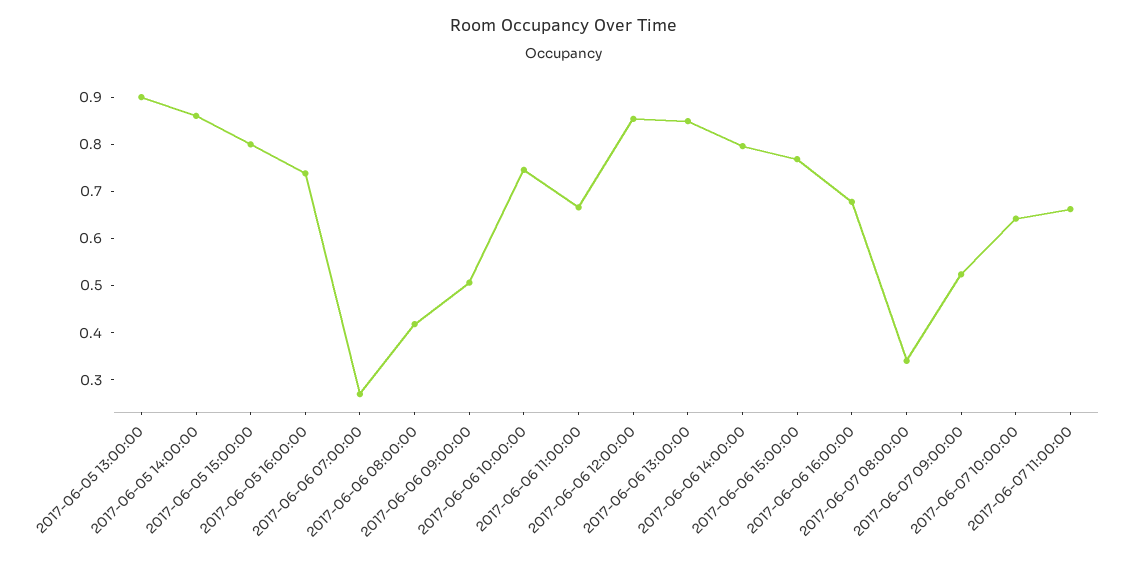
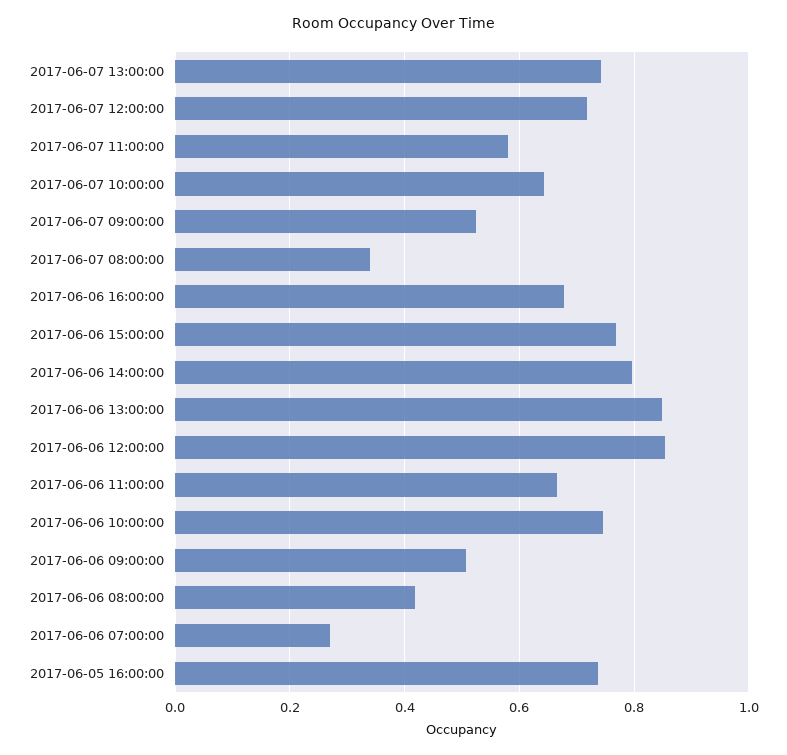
2017-06-05 13:00:00: 0.9 -> none
2017-06-05 14:00:00: 0.86 -> none
2017-06-05 15:00:00: 0.8 -> none
2017-06-07 11:00:00: 0.66 -> 0.58
2017-06-07 13:00:00: none -> 0.74
2017-06-07 12:00:00: none -> 0.72

